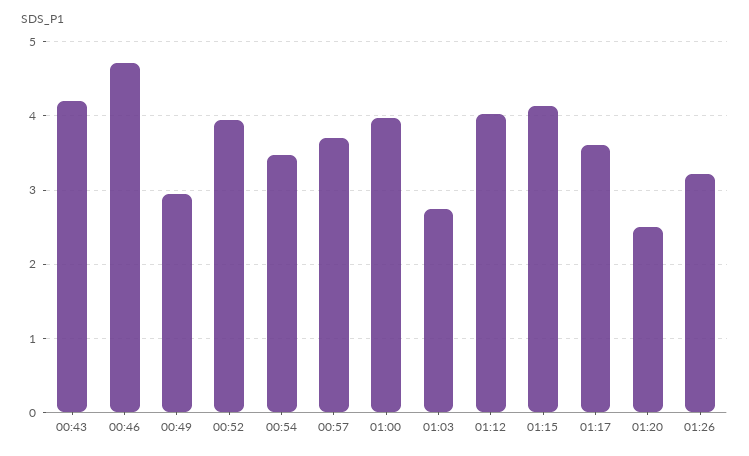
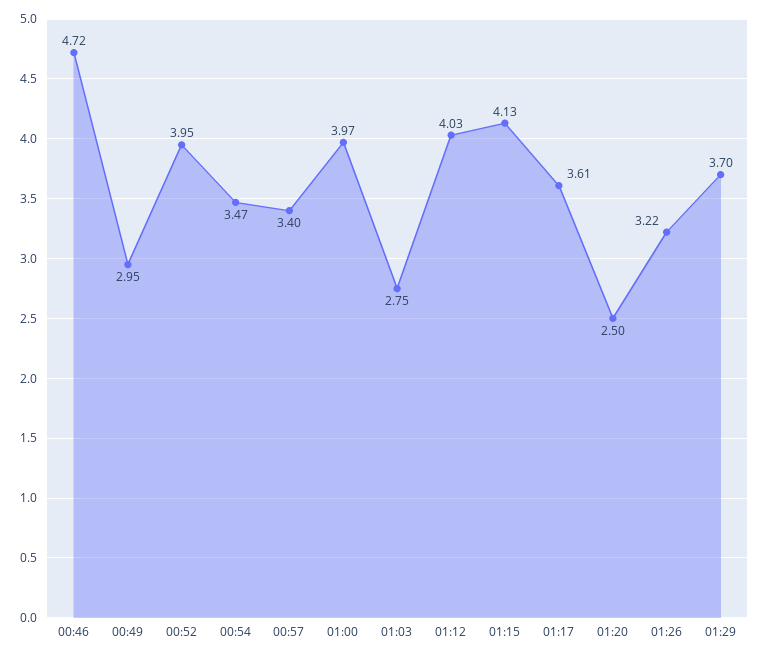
00:43: 4.2 -> none
00:57: 3.7 -> 3.4
01:29: none -> 3.7

